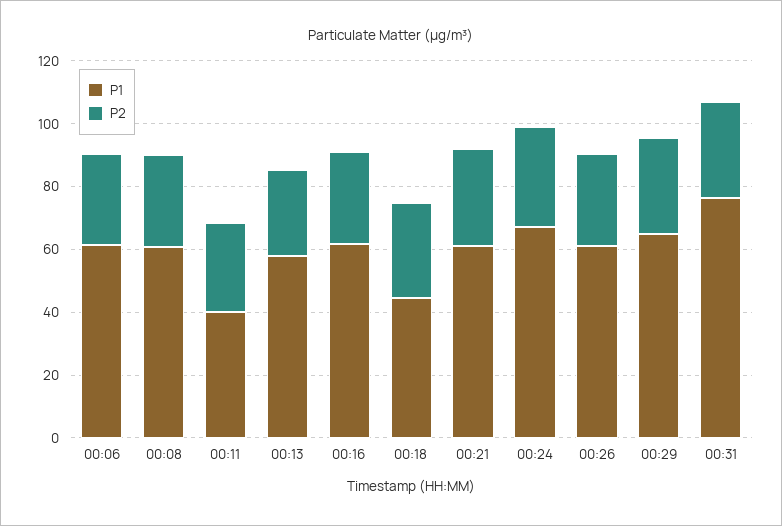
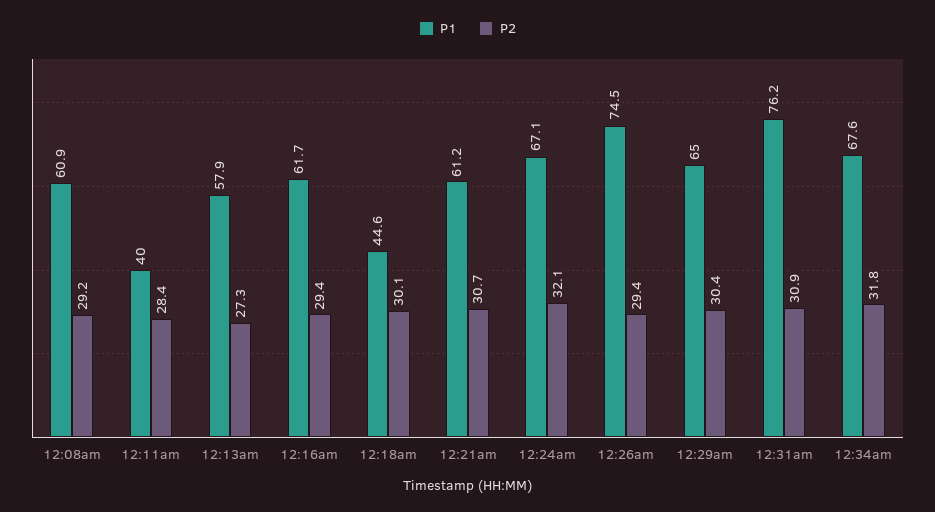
P1, 00:06: 60 -> none
P2, 00:06: 30 -> none
P1, 00:26: 60 -> 74.5
P1, 12:34am: none -> 67.6
P2, 12:34am: none -> 31.8

